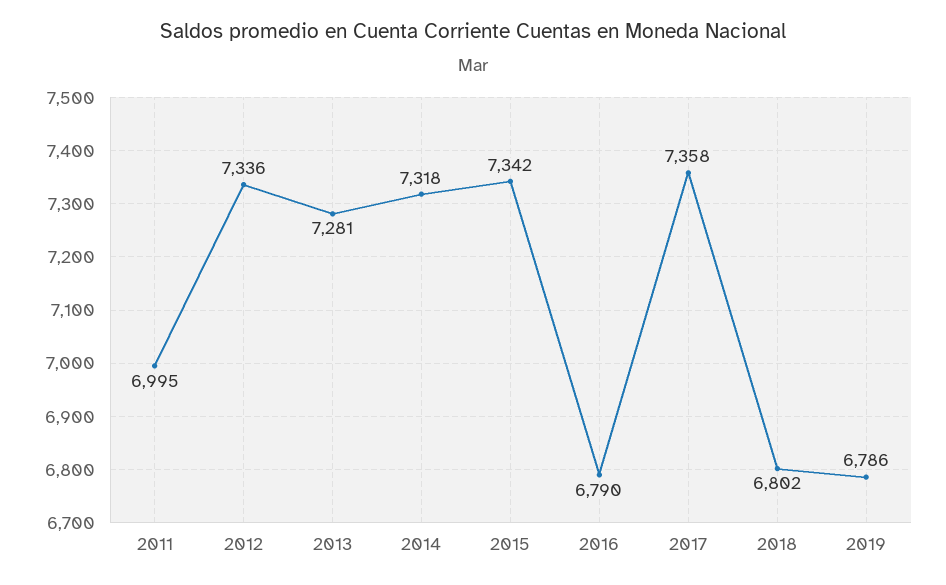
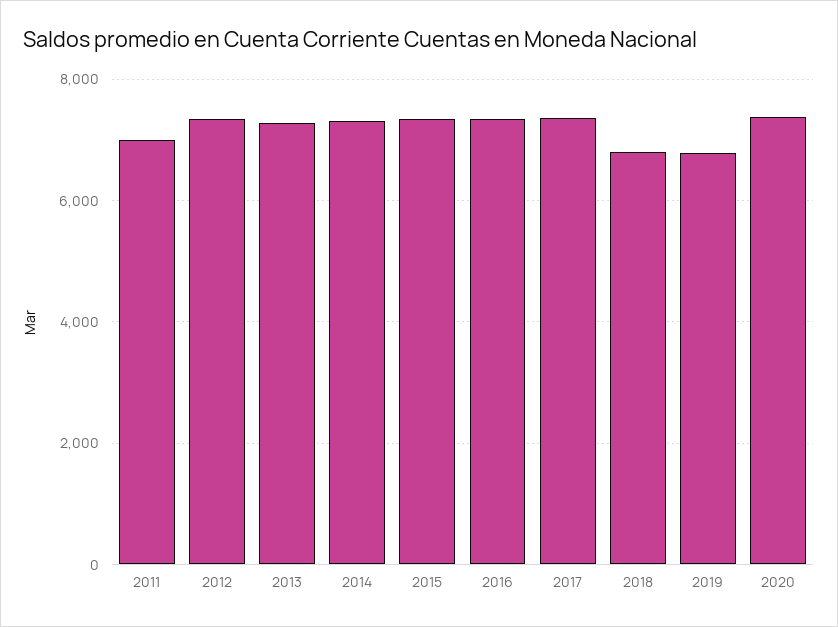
2016: 6790 -> 7400
2020: none -> 7400

